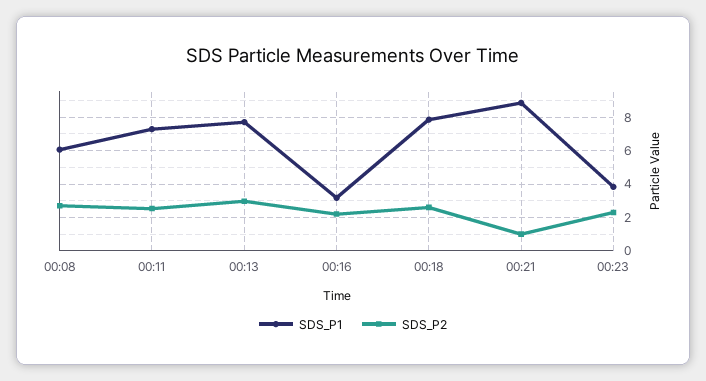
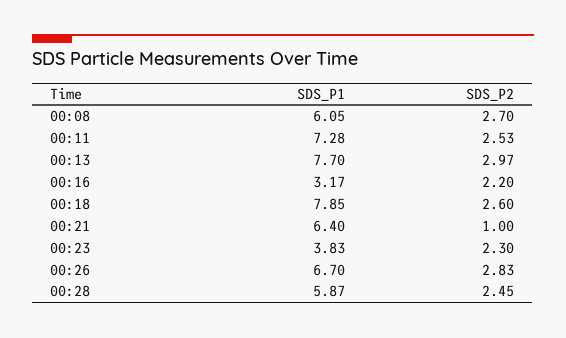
SDS_P1, 00:21: 9 -> 6.4
SDS_P1, 00:26: none -> 6.7
SDS_P2, 00:26: none -> 2.83
SDS_P1, 00:28: none -> 5.87
SDS_P2, 00:28: none -> 2.45

